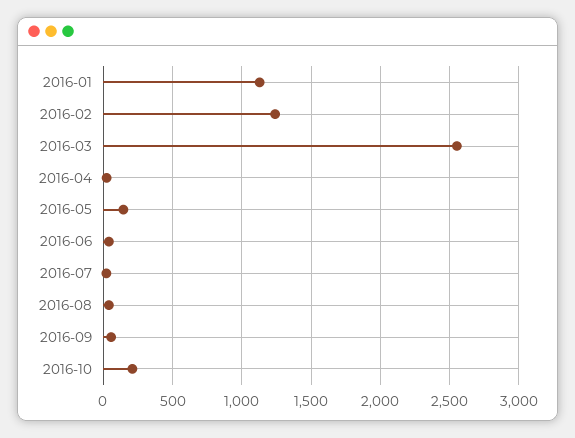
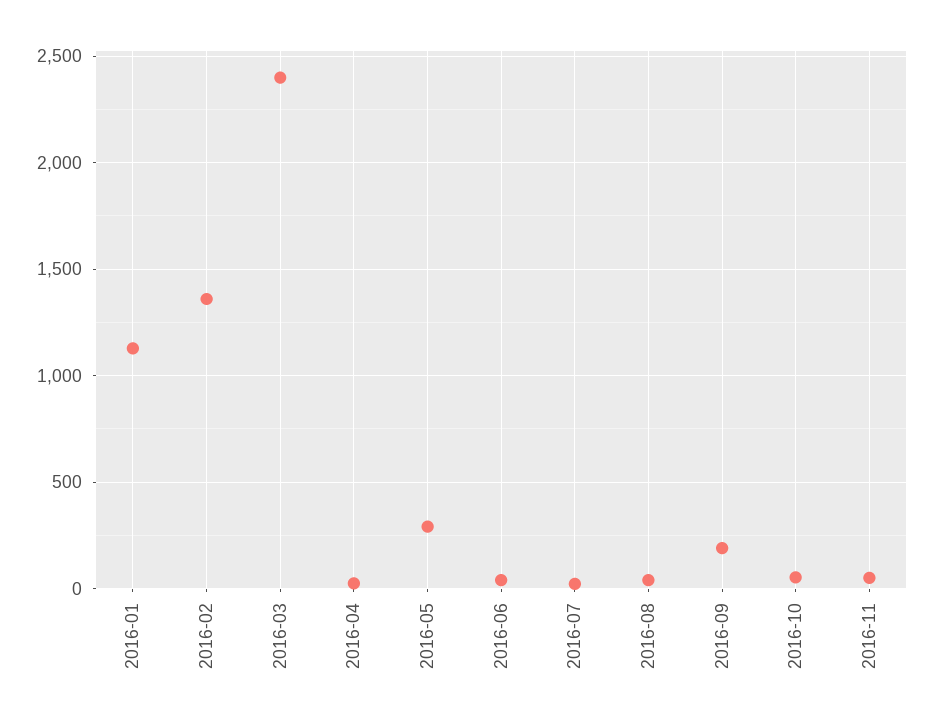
2016-02: 1250 -> 1350
2016-03: 2550 -> 2400
2016-05: 150 -> 300
2016-09: 50 -> 200
2016-10: 200 -> 50
2016-11: none -> 50

